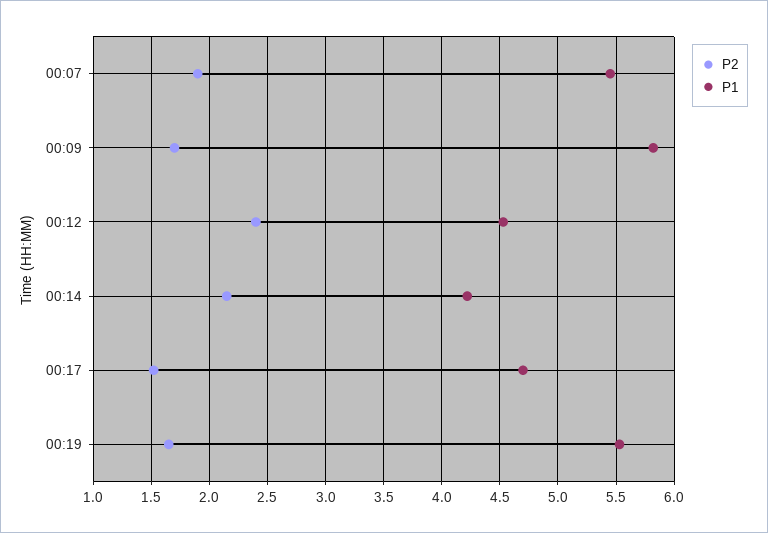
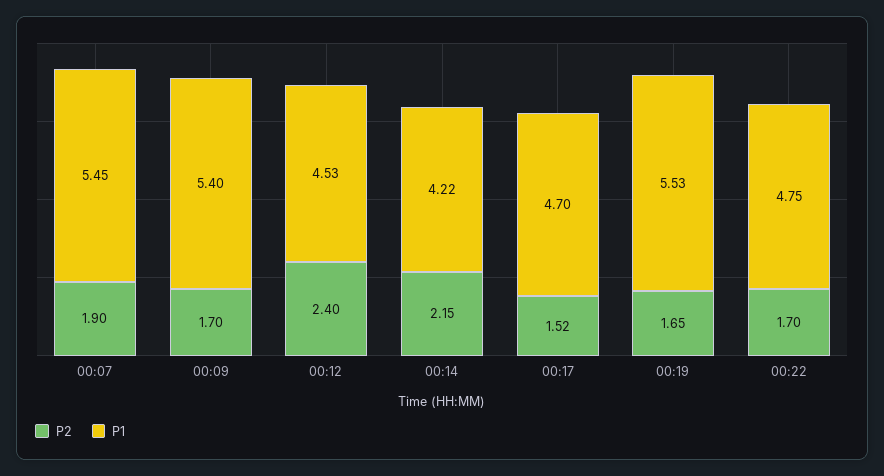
P1, 00:09: 5.8 -> 5.4
P2, 00:22: none -> 1.7
P1, 00:22: none -> 4.75

